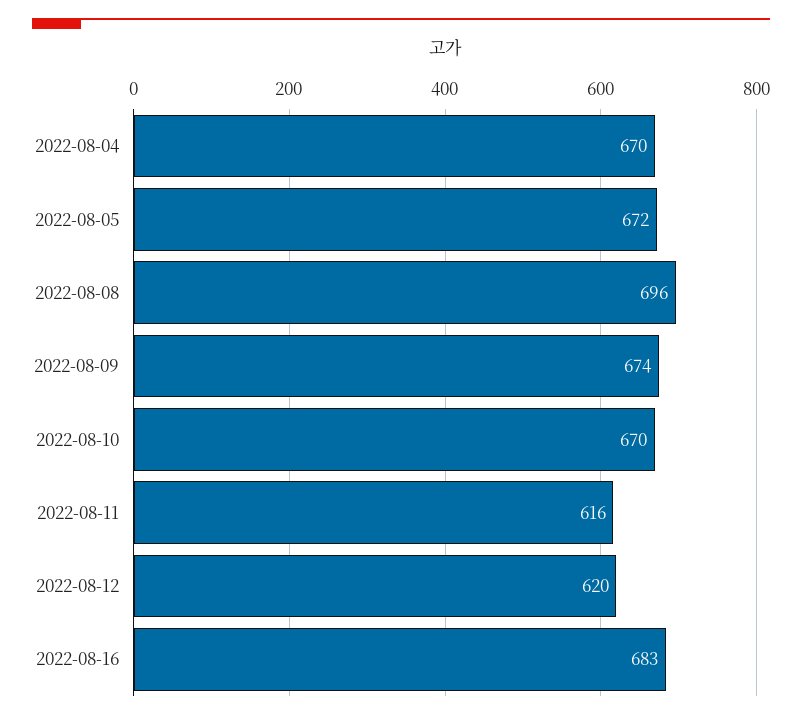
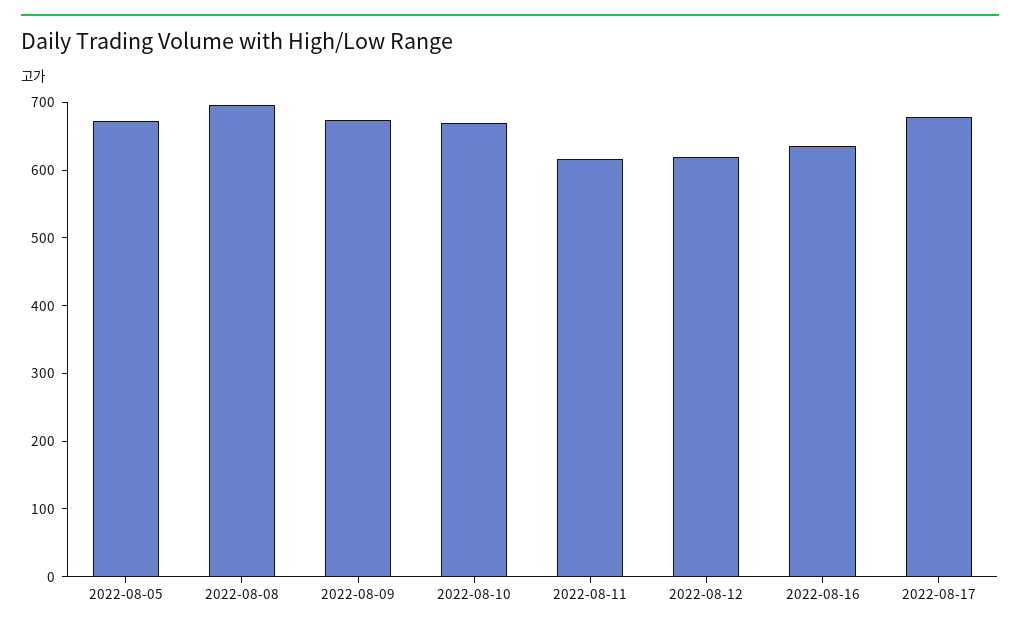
2022-08-04: 670 -> none
2022-08-16: 683 -> 640
2022-08-17: none -> 680

